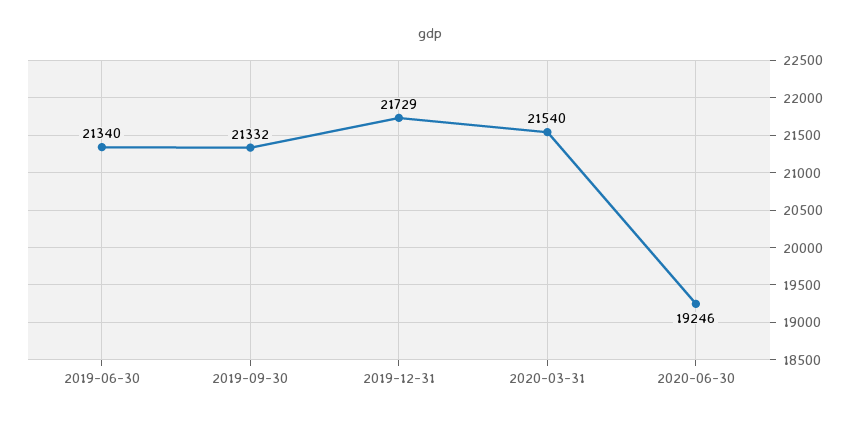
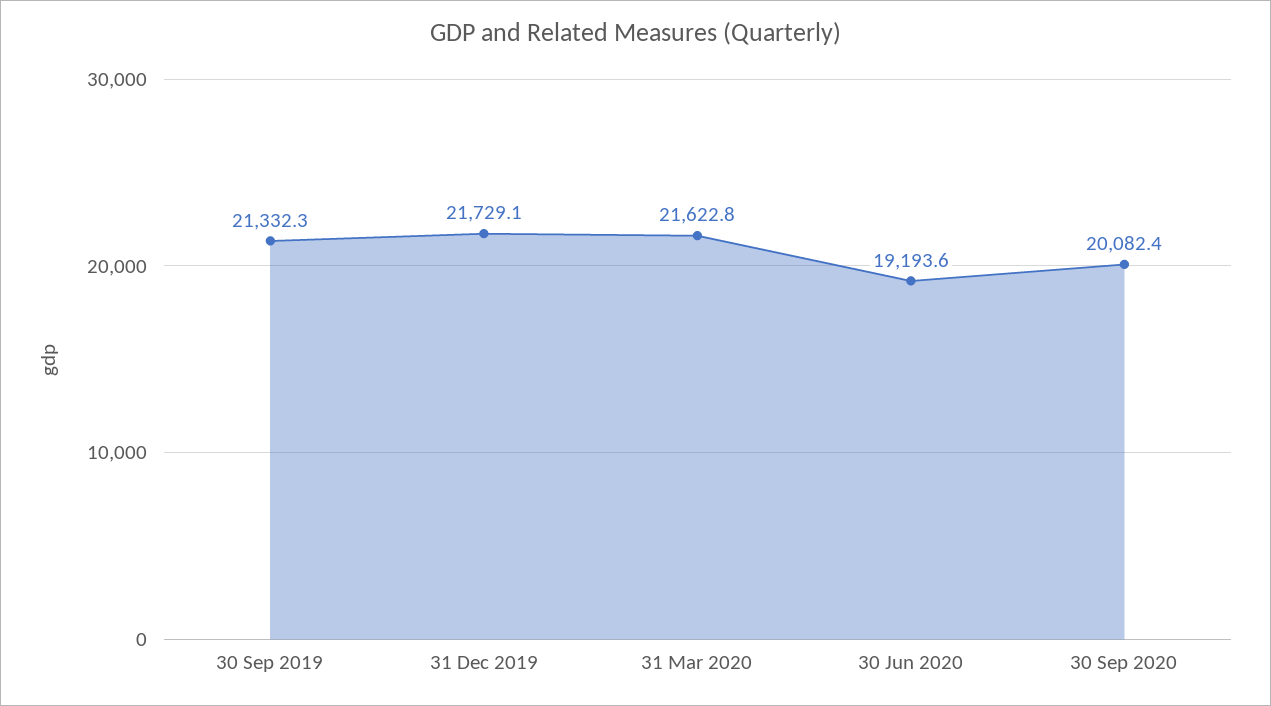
2019-06-30: 21340 -> none
2020-03-31: 21540 -> 21622.8
2020-06-30: 19246 -> 19193.6
30 Sep 2020: none -> 20082.4

